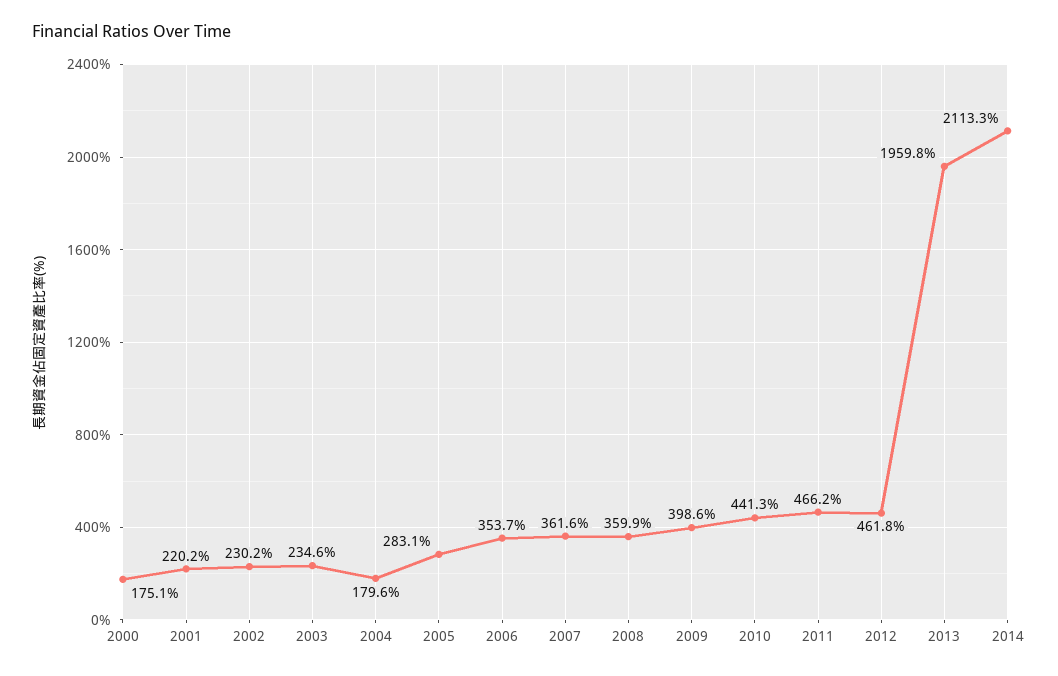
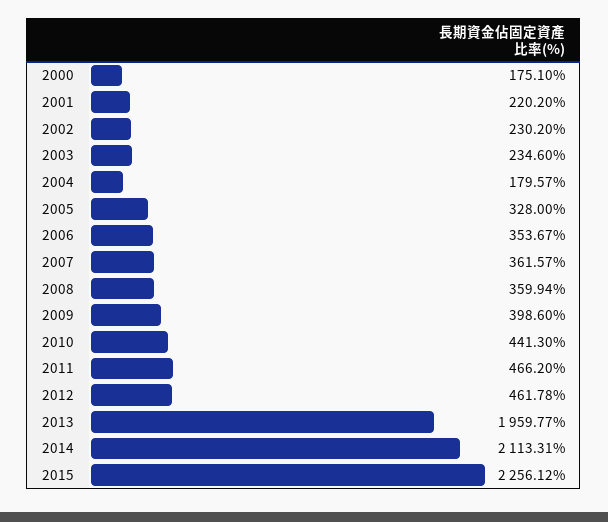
2005: 283.1 -> 328
2015: none -> 2256.12

